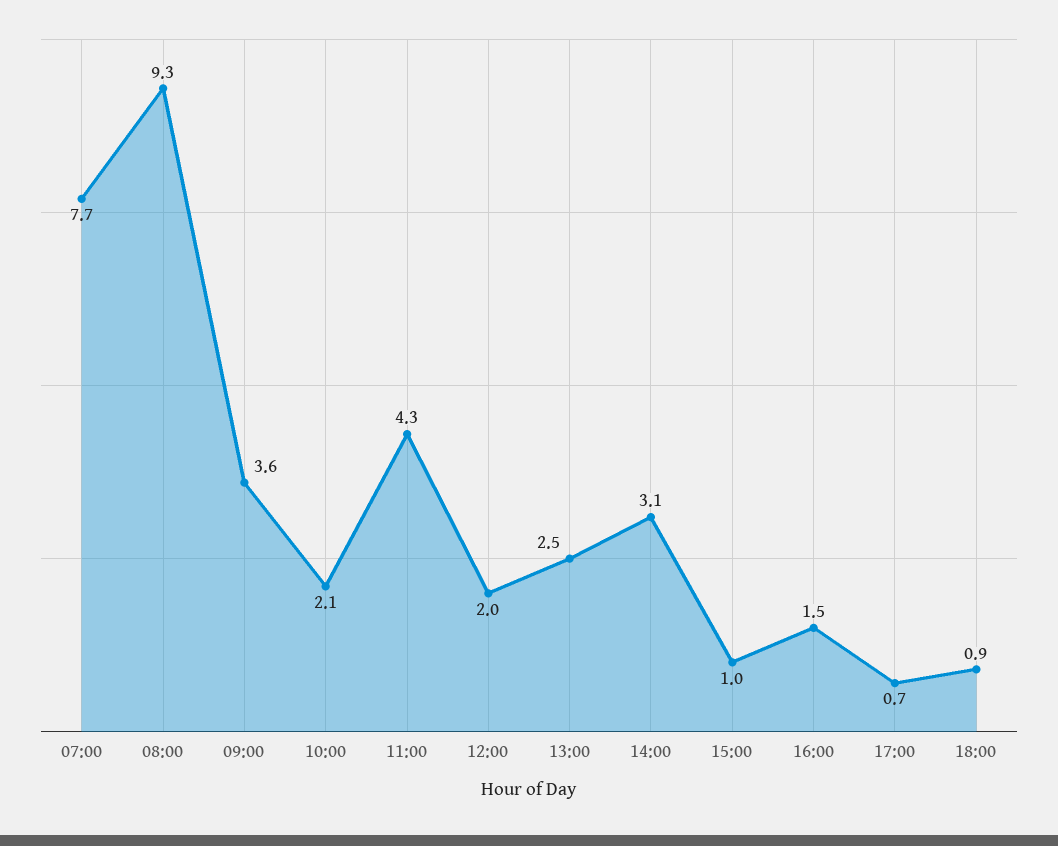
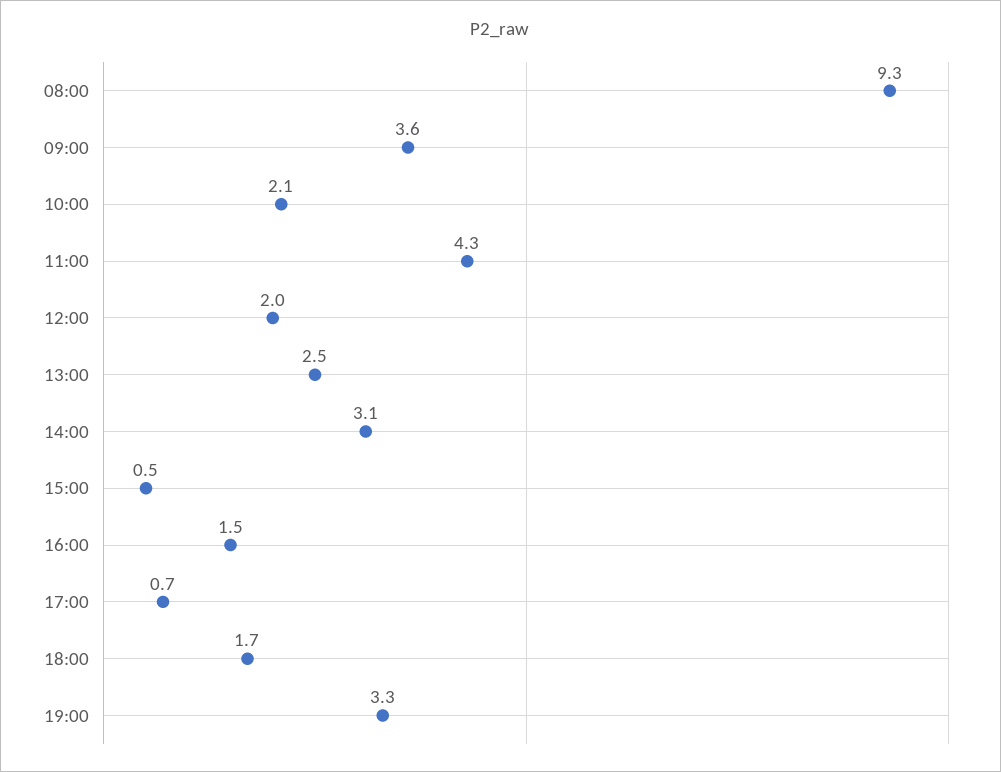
07:00: 7.7 -> none
15:00: 1 -> 0.5
18:00: 0.9 -> 1.7
19:00: none -> 3.3

